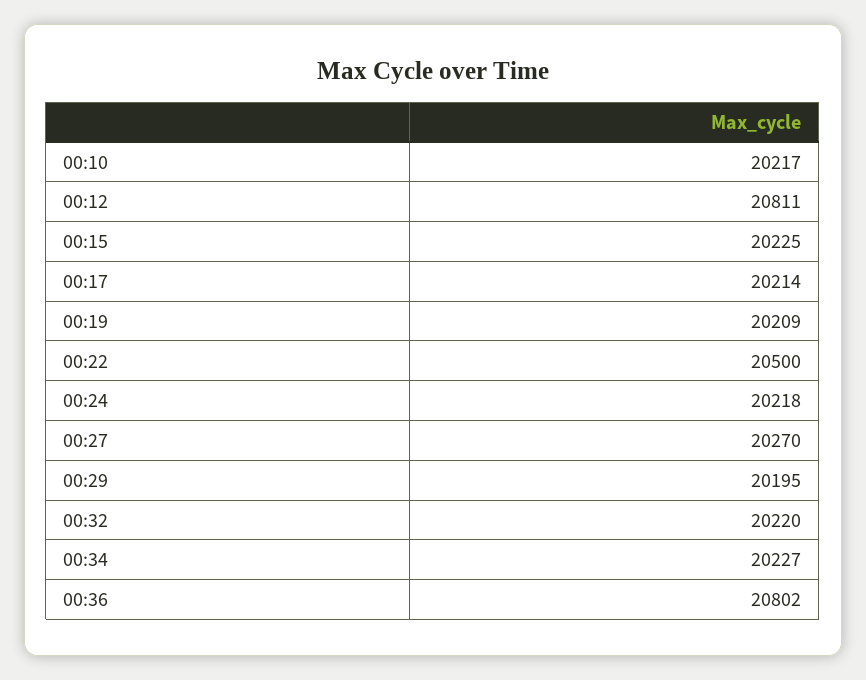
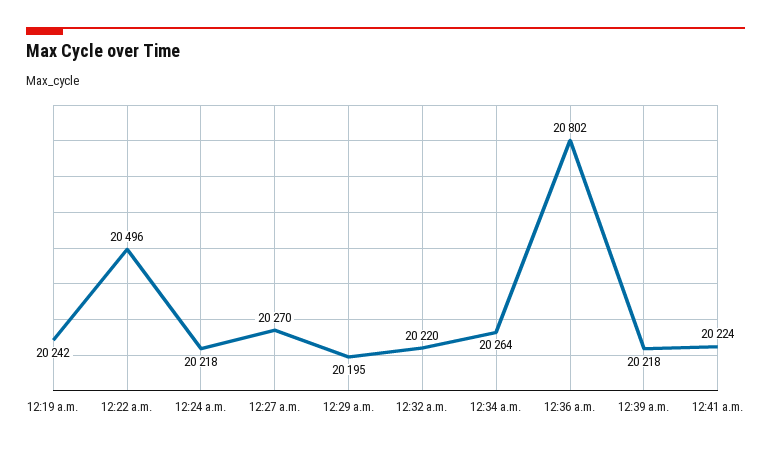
00:10: 20217 -> none
00:12: 20811 -> none
00:15: 20225 -> none
00:17: 20214 -> none
00:19: 20209 -> 20242
00:22: 20500 -> 20496
00:34: 20227 -> 20264
12:39 a.m.: none -> 20218
12:41 a.m.: none -> 20224

